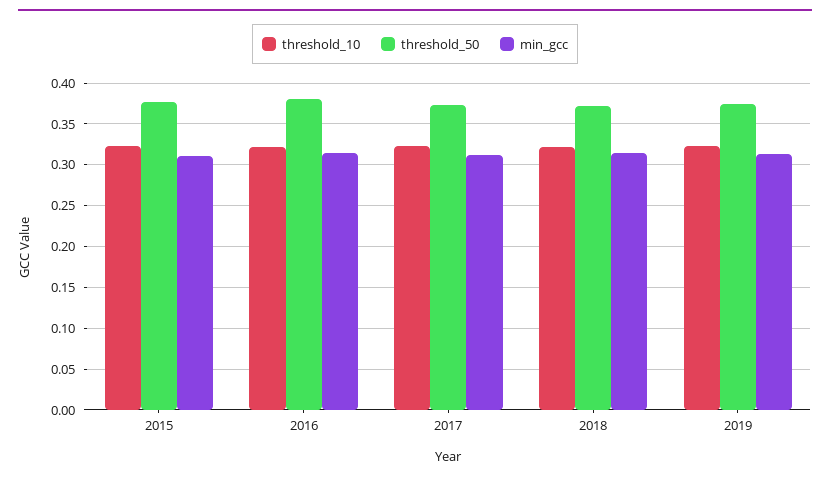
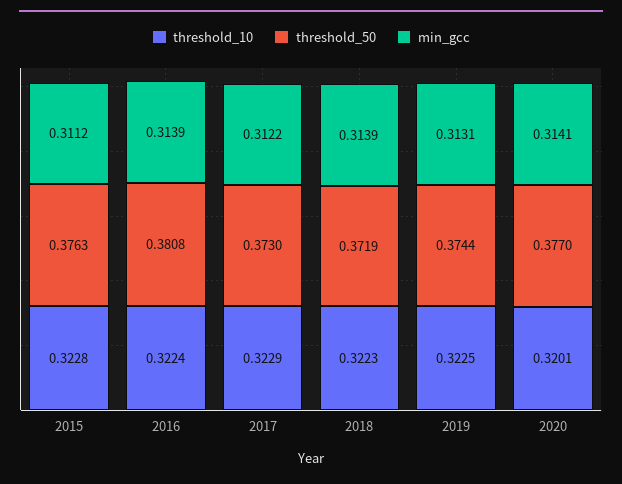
threshold_10, 2020: none -> 0.3201
threshold_50, 2020: none -> 0.377
min_gcc, 2020: none -> 0.3141

